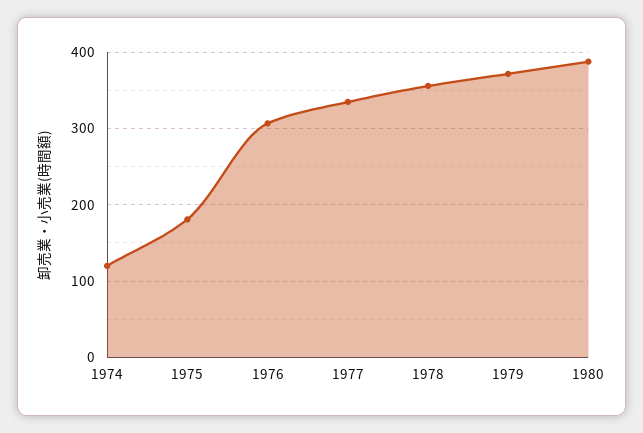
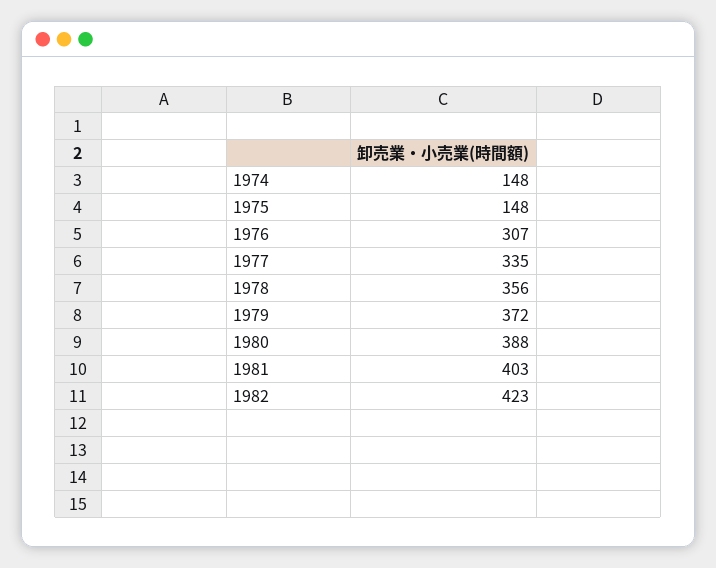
1974: 120 -> 148
1975: 180 -> 148
1981: none -> 403
1982: none -> 423

